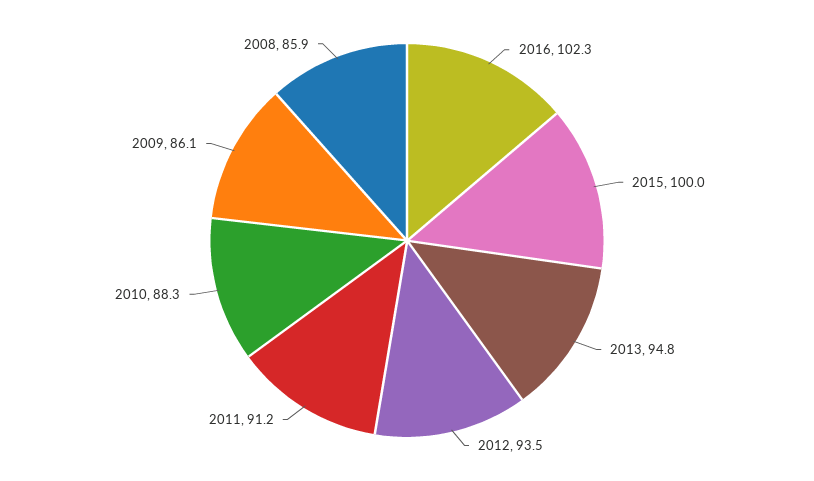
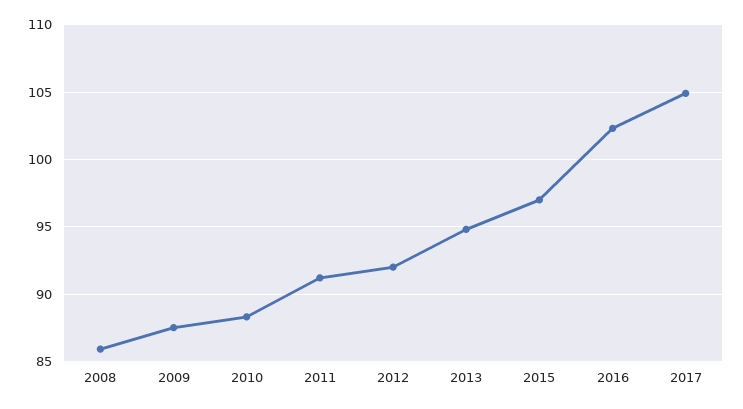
2015: 100 -> 97
2012: 93.5 -> 92
2009: 86.1 -> 87.5
2017: none -> 105

